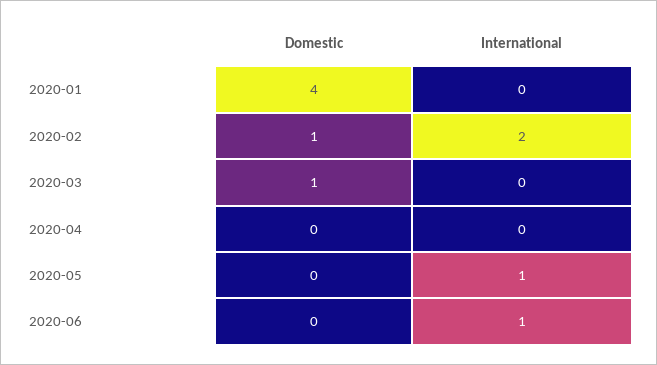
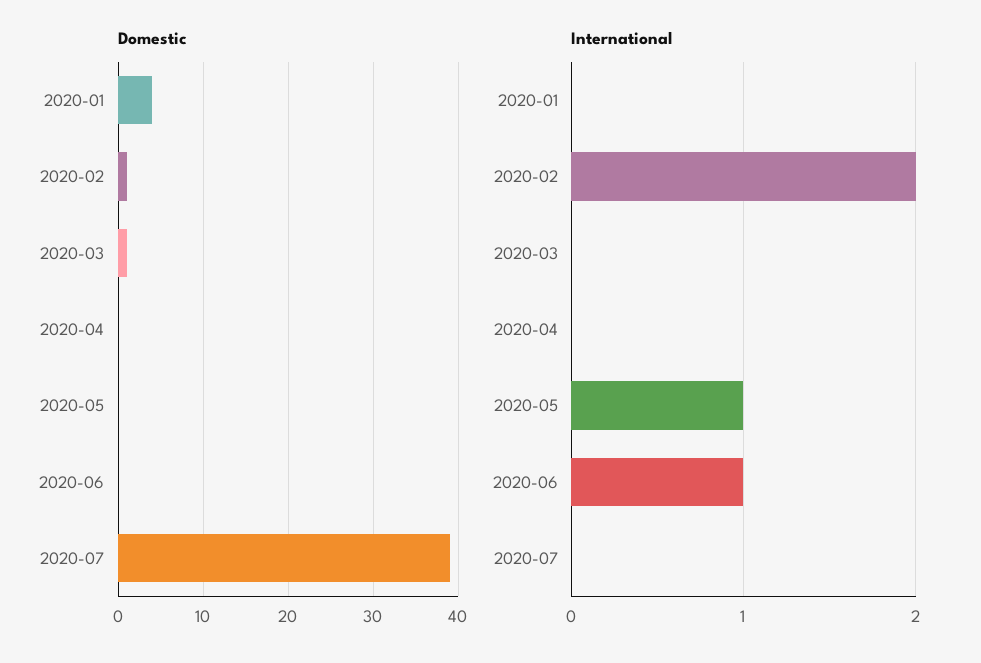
Domestic, 2020-07: none -> 39
International, 2020-07: none -> 0

